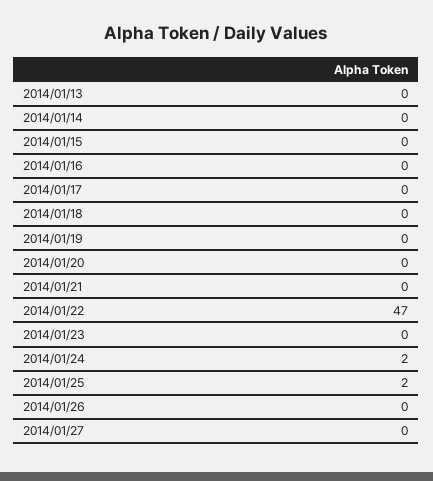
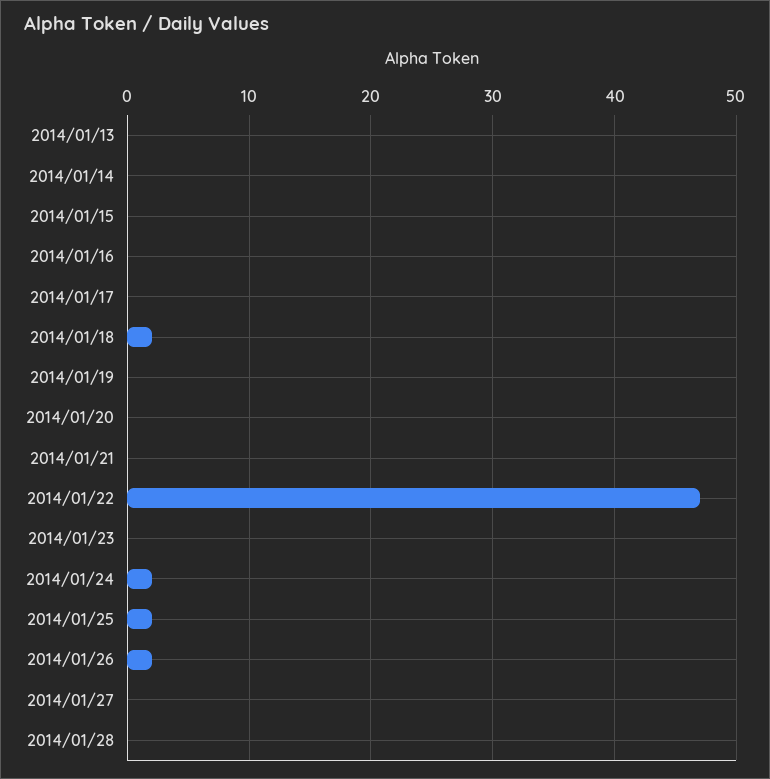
2014/01/18: 0 -> 2
2014/01/26: 0 -> 2
2014/01/28: none -> 0

